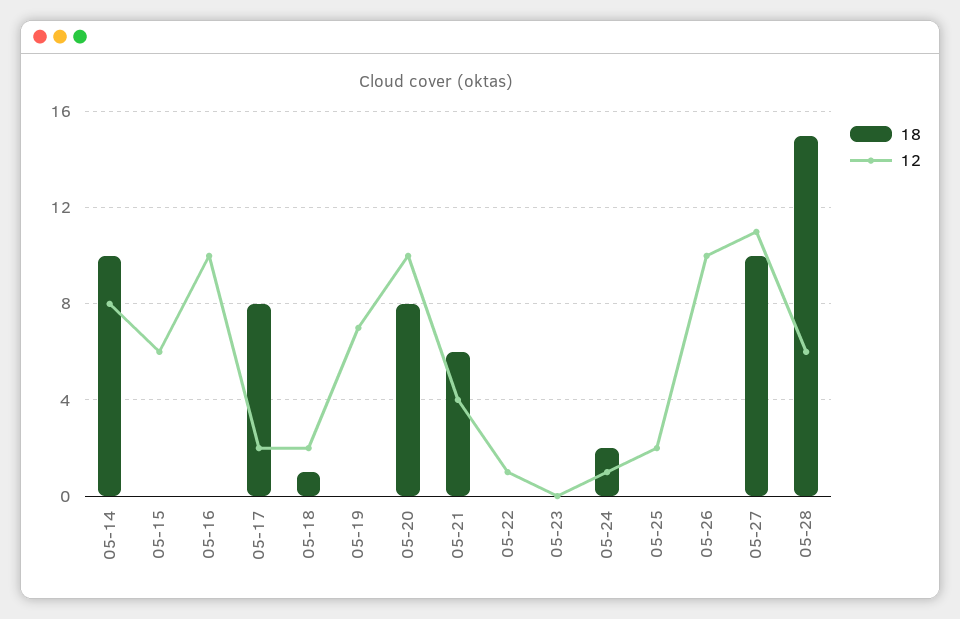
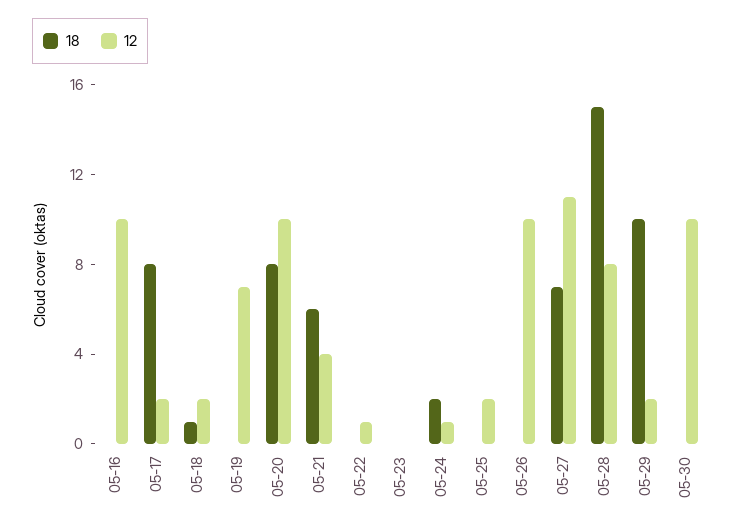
18, 05-14: 10 -> none
12, 05-14: 8 -> none
18, 05-15: 0 -> none
12, 05-15: 6 -> none
18, 05-27: 10 -> 7
12, 05-28: 6 -> 8
18, 05-29: none -> 10
12, 05-29: none -> 2
18, 05-30: none -> 0
12, 05-30: none -> 10

